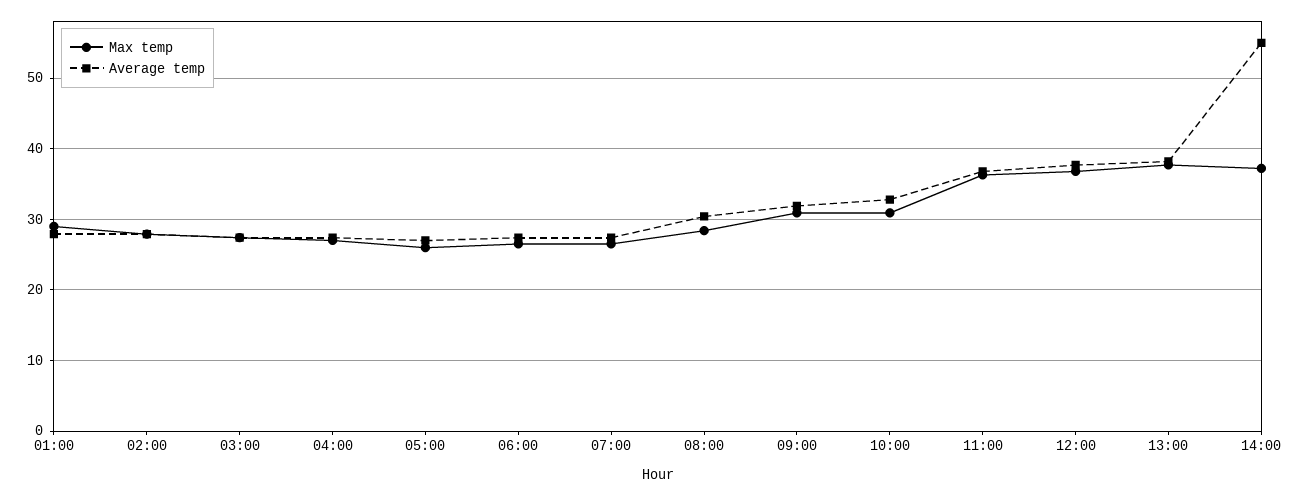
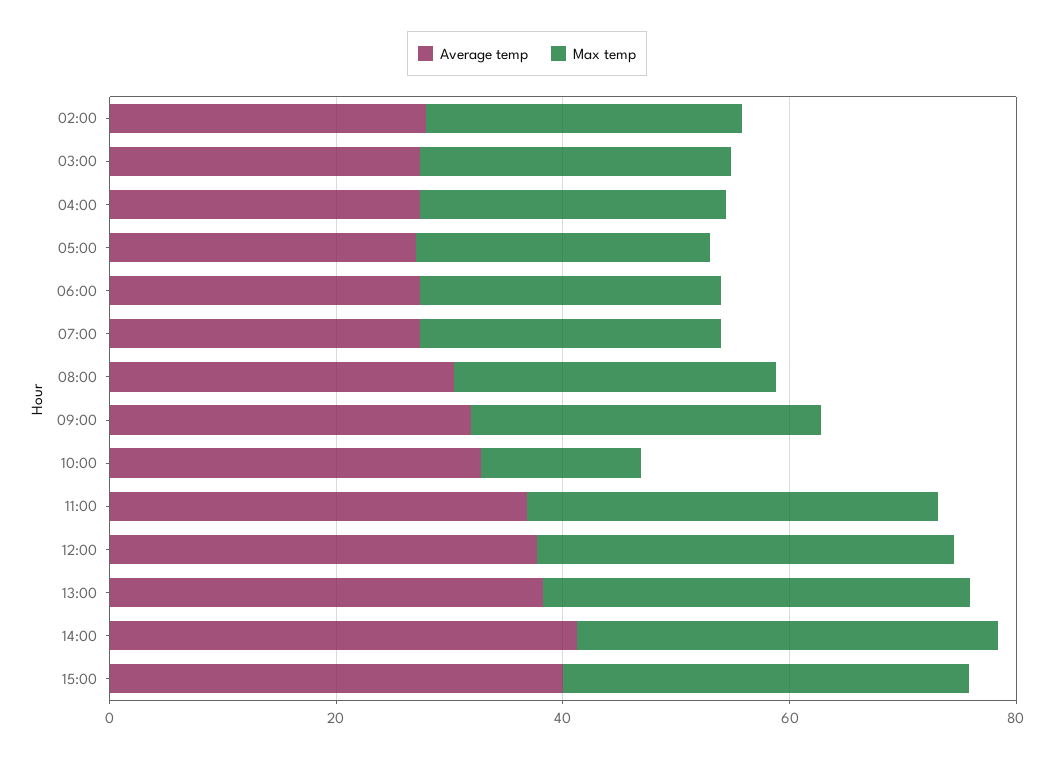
Max temp, 01:00: 29 -> none
Average temp, 01:00: 28 -> none
Max temp, 10:00: 31 -> 15
Average temp, 14:00: 55 -> 40
Average temp, 15:00: none -> 40
Max temp, 15:00: none -> 35

